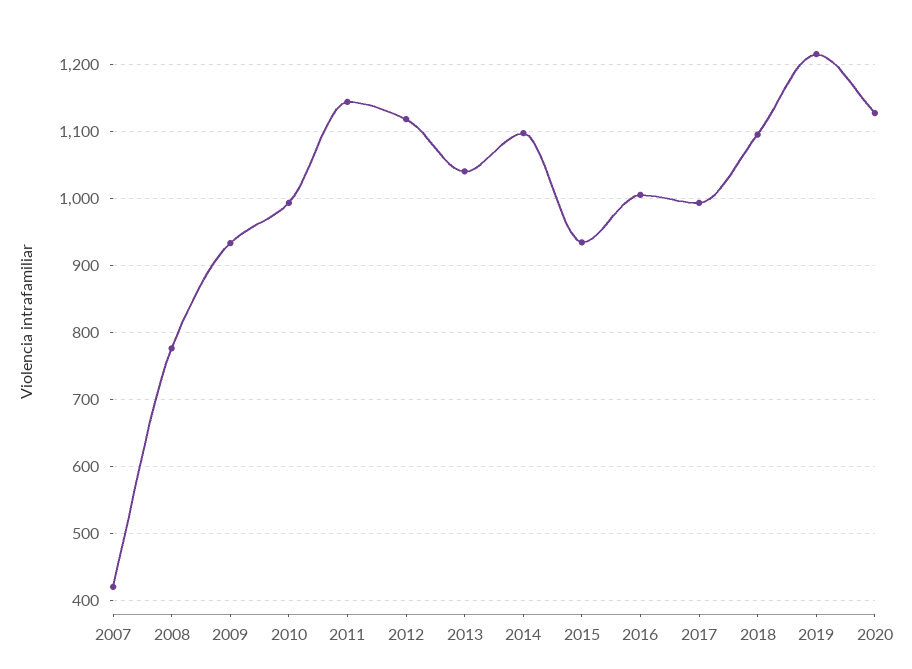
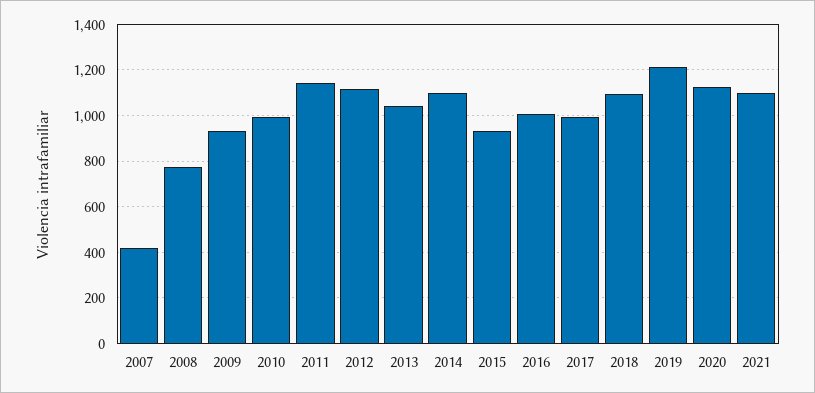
2021: none -> 1100

